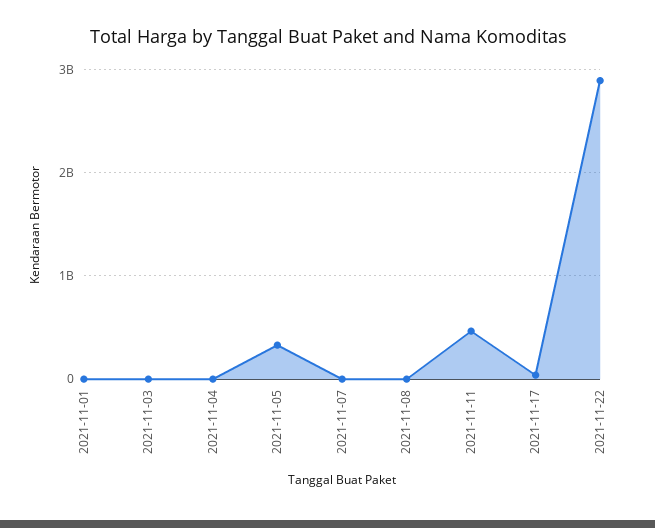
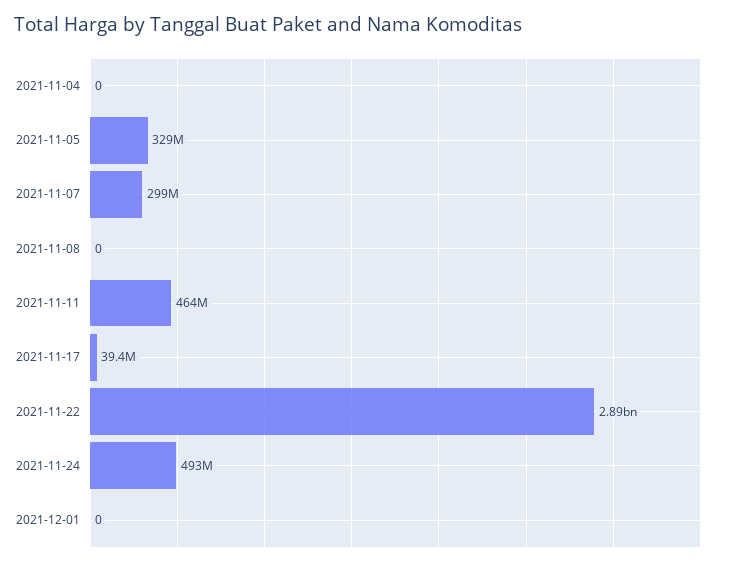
2021-11-01: 0 -> none
2021-11-03: 0 -> none
2021-11-07: 0 -> 299000000
2021-11-24: none -> 493000000
2021-12-01: none -> 0

